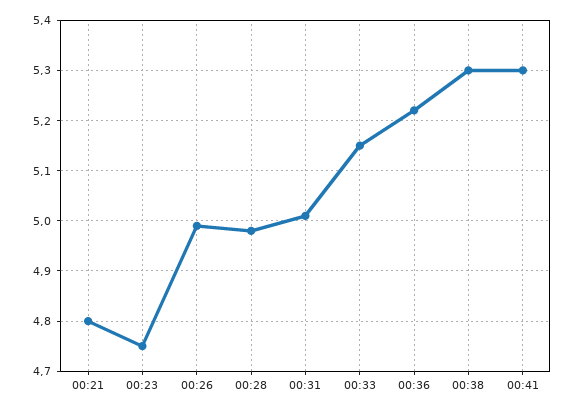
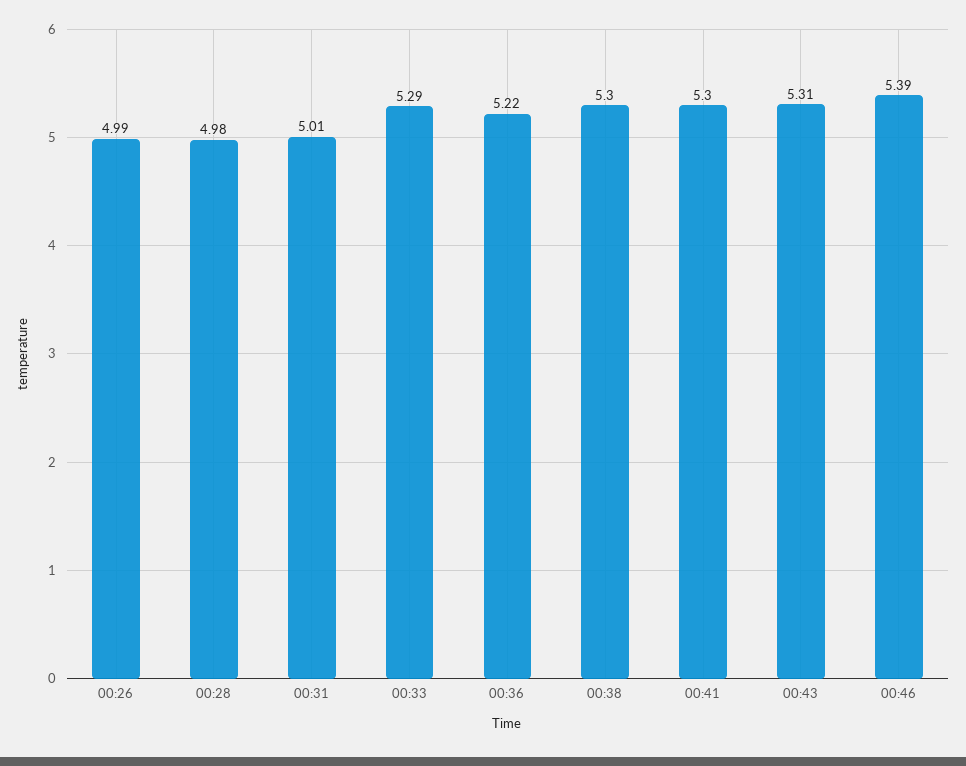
00:21: 4.8 -> none
00:23: 4.75 -> none
00:33: 5.15 -> 5.29
00:43: none -> 5.31
00:46: none -> 5.39

